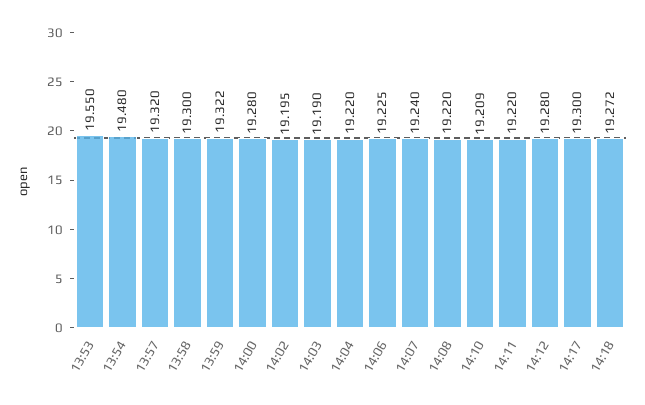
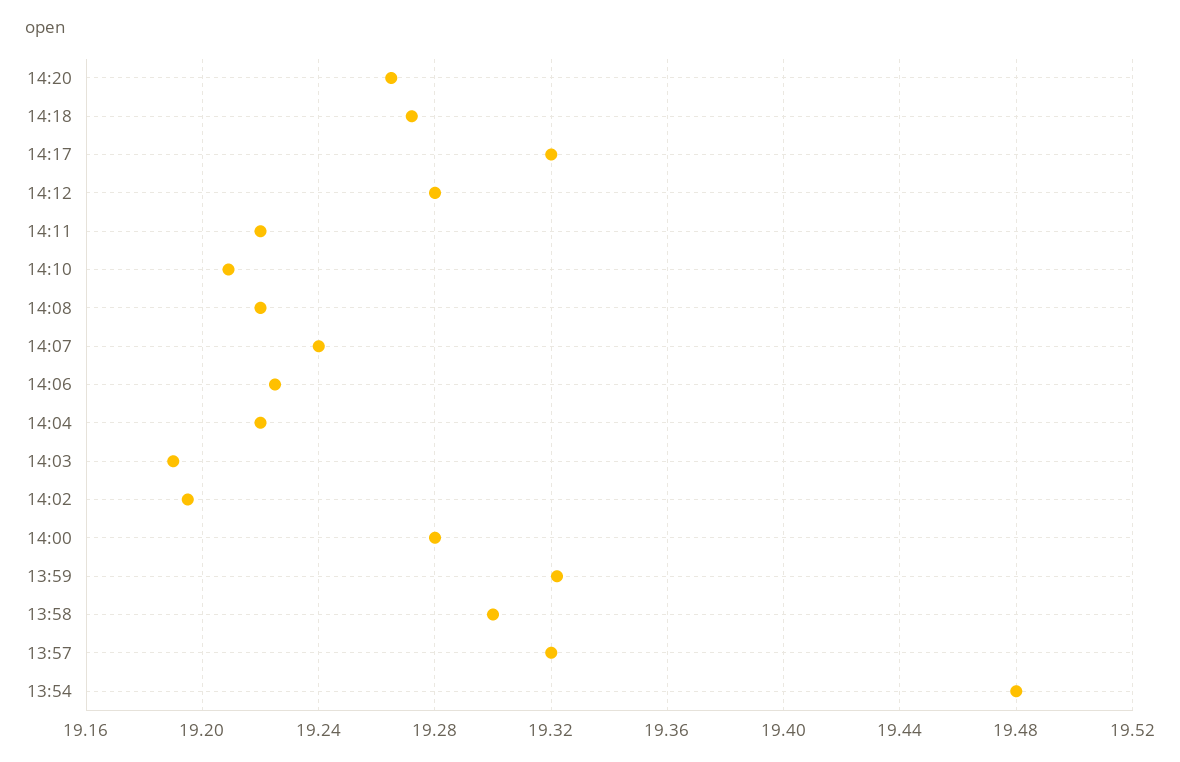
13:53: 19.55 -> none
14:17: 19.3 -> 19.32
14:20: none -> 19.265

